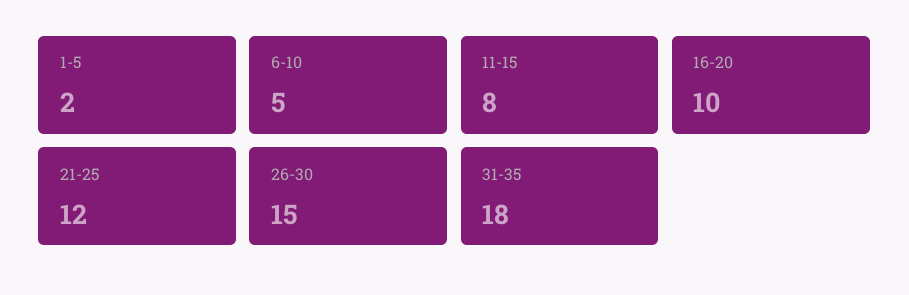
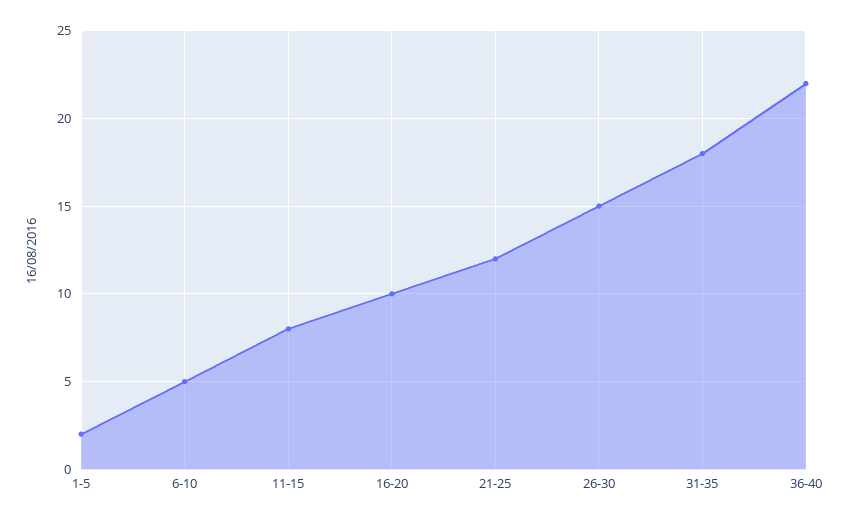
36-40: none -> 22

